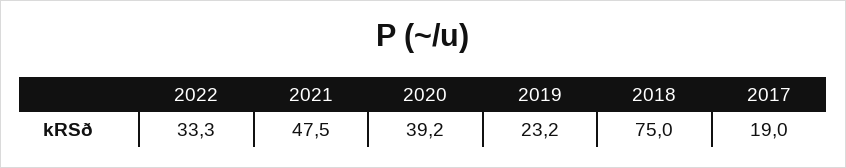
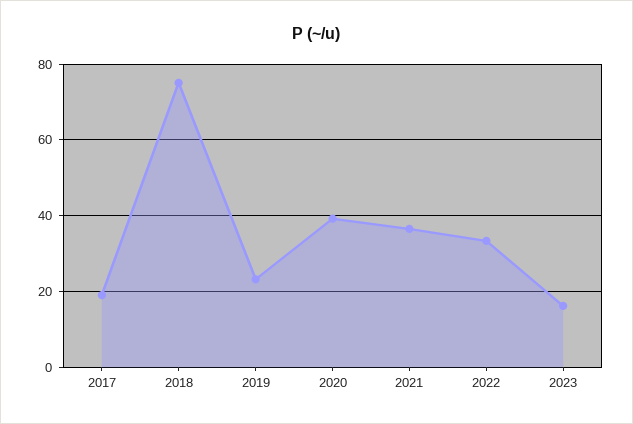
2021: 47.5 -> 36
2023: none -> 16

